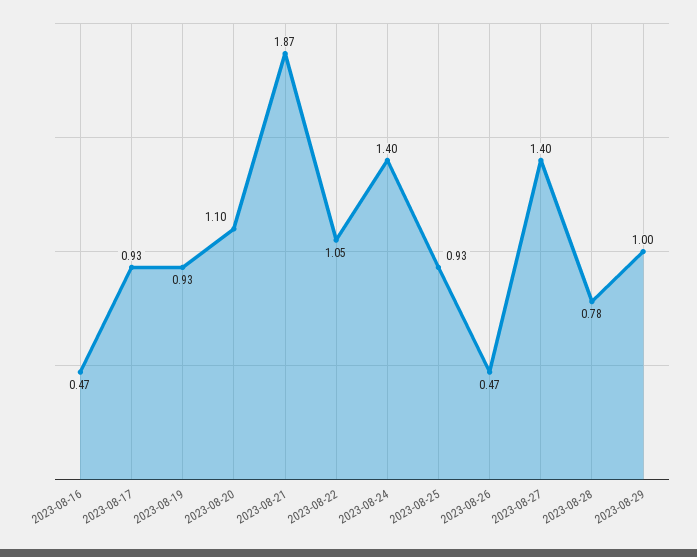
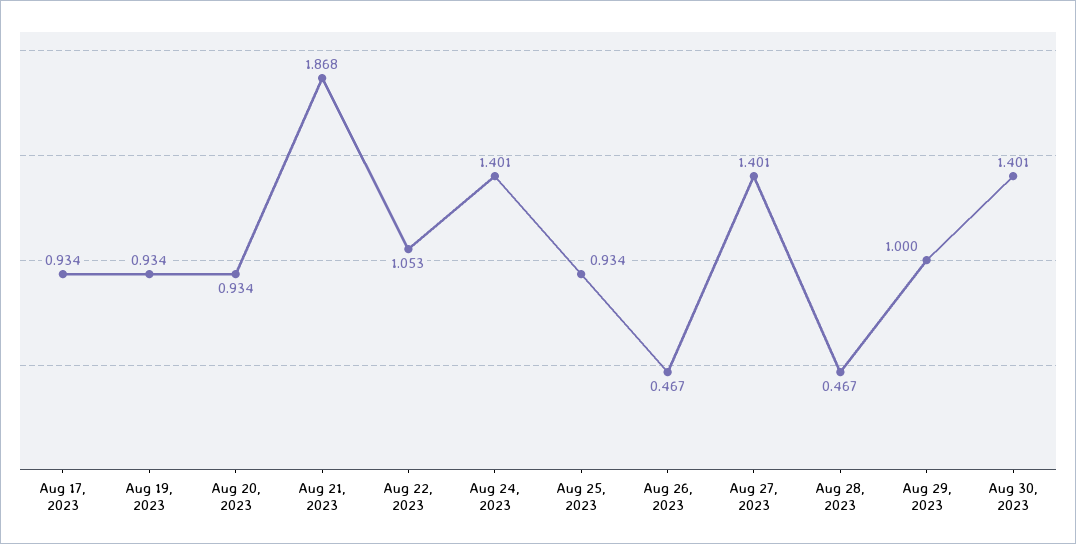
2023-08-16: 0.47 -> none
2023-08-20: 1.1 -> 0.934
2023-08-28: 0.78 -> 0.467
Aug 30, 2023: none -> 1.401

